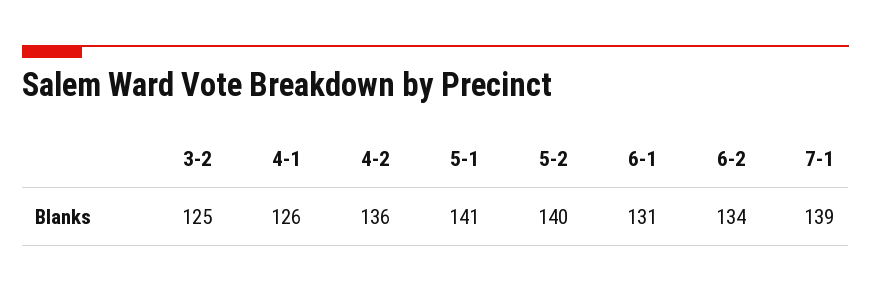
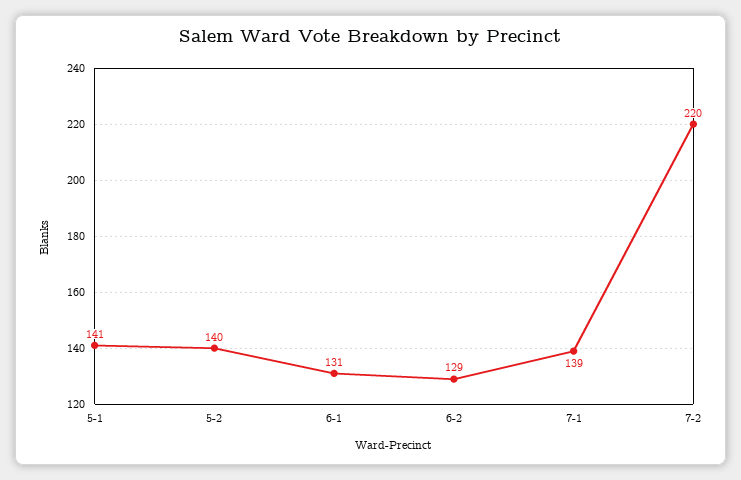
3-2: 125 -> none
4-1: 126 -> none
4-2: 136 -> none
6-2: 134 -> 129
7-2: none -> 220

